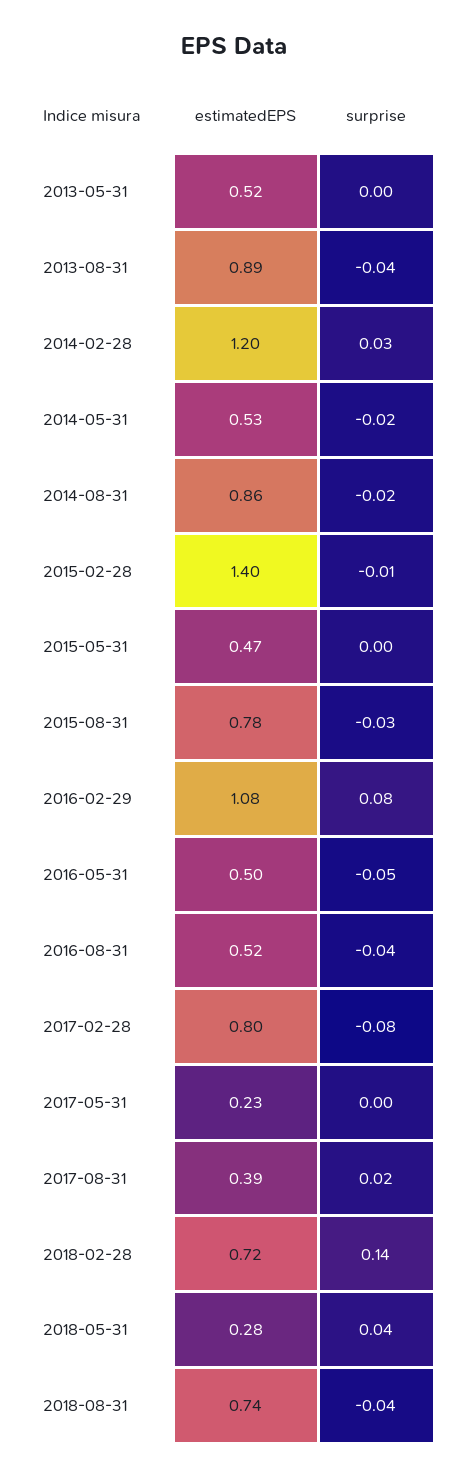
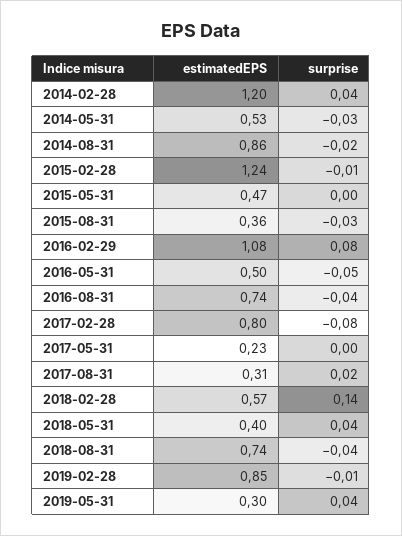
estimatedEPS, 2013-05-31: 0.52 -> none
surprise, 2013-05-31: 0 -> none
estimatedEPS, 2013-08-31: 0.89 -> none
surprise, 2013-08-31: -0.04 -> none
surprise, 2014-02-28: 0.03 -> 0.04
surprise, 2014-05-31: -0.02 -> -0.03
estimatedEPS, 2015-02-28: 1.4 -> 1.24
estimatedEPS, 2015-08-31: 0.78 -> 0.36
estimatedEPS, 2016-08-31: 0.52 -> 0.74
estimatedEPS, 2017-08-31: 0.39 -> 0.31
estimatedEPS, 2018-02-28: 0.72 -> 0.57
estimatedEPS, 2018-05-31: 0.28 -> 0.4
estimatedEPS, 2019-02-28: none -> 0.85
surprise, 2019-02-28: none -> -0.01
estimatedEPS, 2019-05-31: none -> 0.3
surprise, 2019-05-31: none -> 0.04

